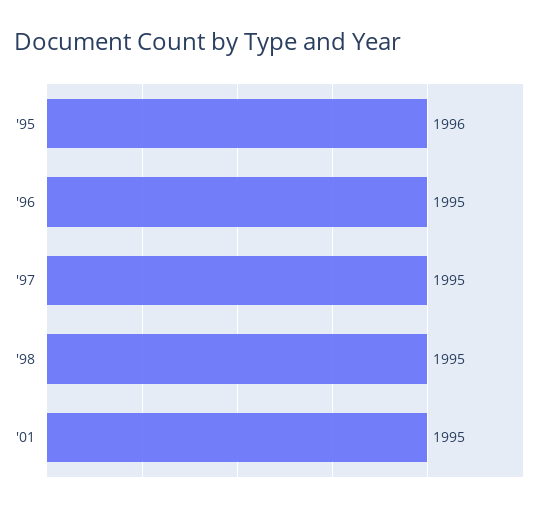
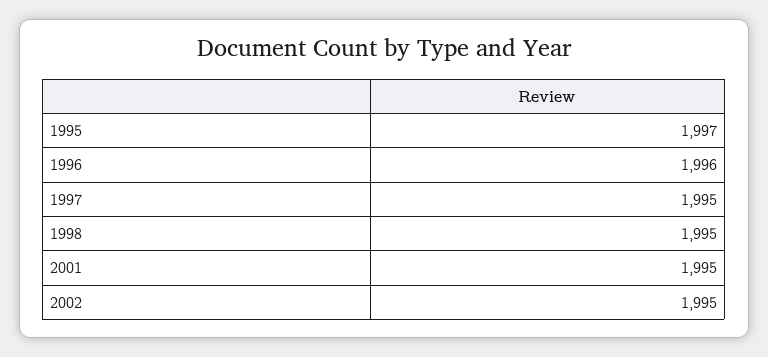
'95: 1996 -> 1997
'96: 1995 -> 1996
2002: none -> 1995

